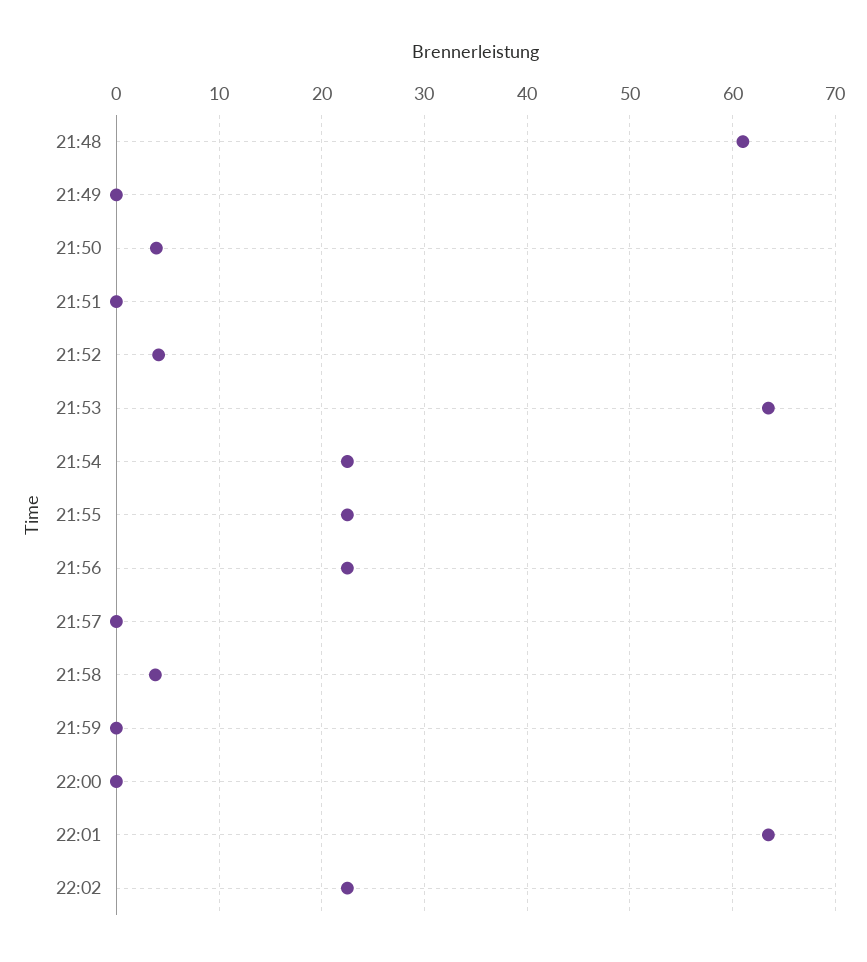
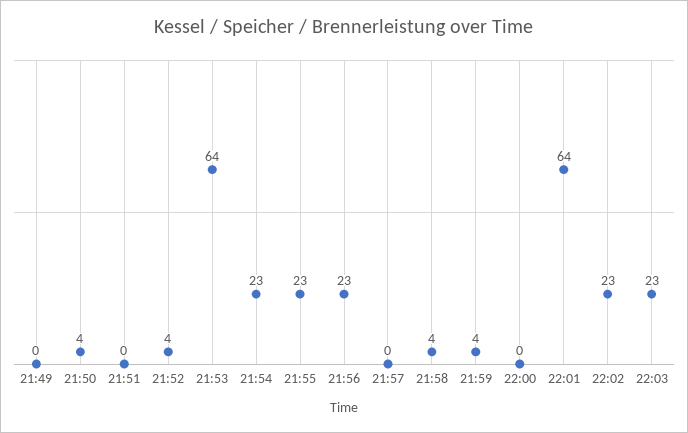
21:48: 61 -> none
21:59: 0 -> 4
22:03: none -> 23

